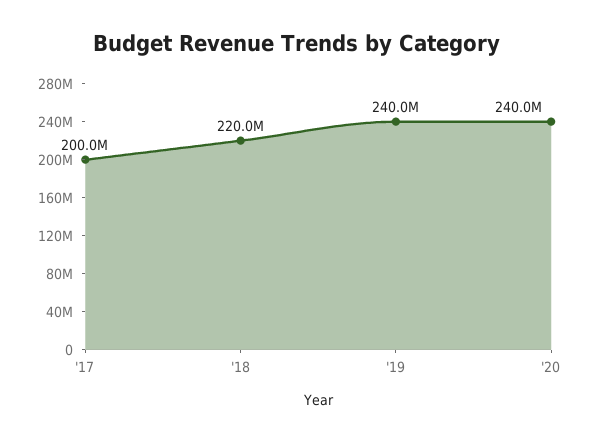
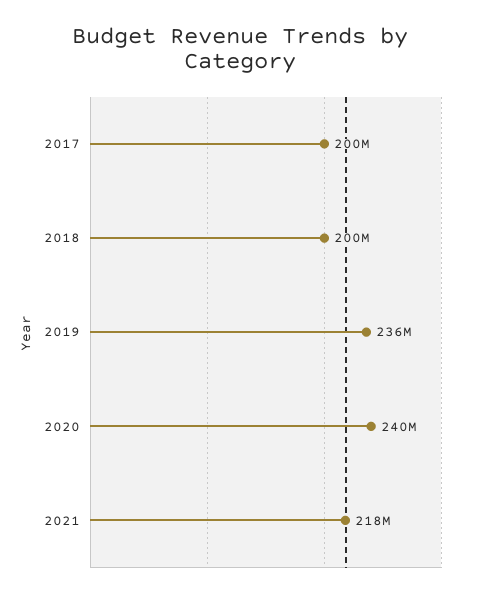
'18: 220000000 -> 200000000
'19: 240000000 -> 236000000
2021: none -> 218000000

